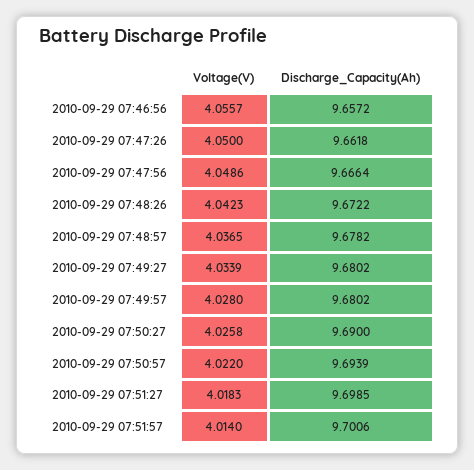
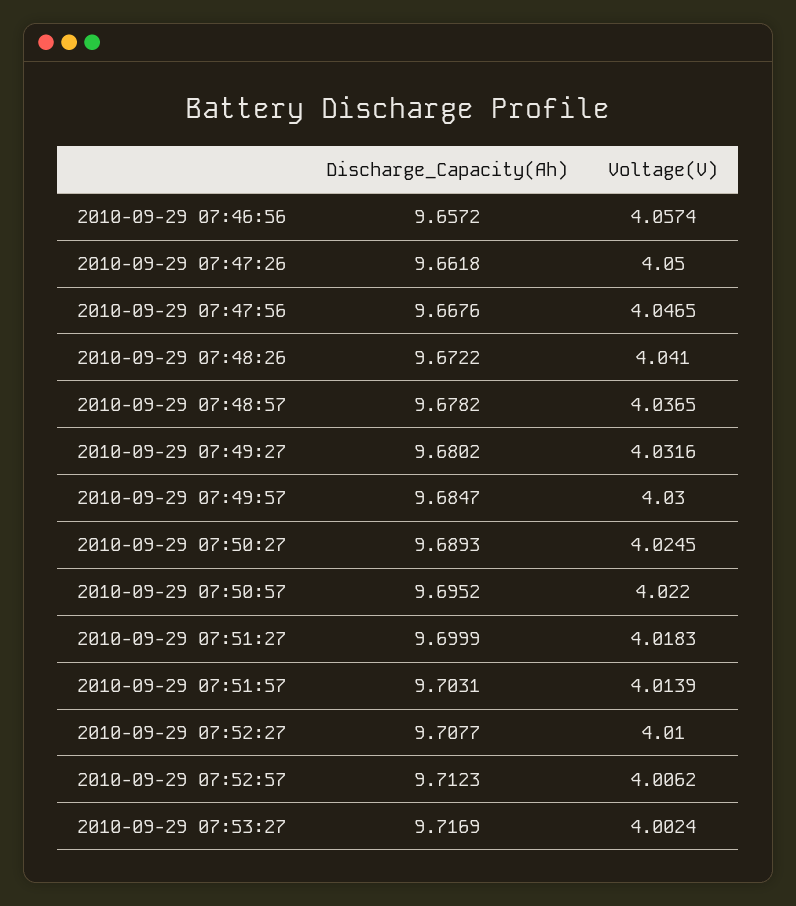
Voltage(V), 2010-09-29 07:46:56: 4.0557 -> 4.0574
Voltage(V), 2010-09-29 07:47:56: 4.0486 -> 4.0465
Discharge_Capacity(Ah), 2010-09-29 07:47:56: 9.6664 -> 9.6676
Voltage(V), 2010-09-29 07:48:26: 4.0423 -> 4.041
Voltage(V), 2010-09-29 07:49:27: 4.0339 -> 4.0316
Voltage(V), 2010-09-29 07:49:57: 4.028 -> 4.03
Discharge_Capacity(Ah), 2010-09-29 07:49:57: 9.6802 -> 9.6847
Voltage(V), 2010-09-29 07:50:27: 4.0258 -> 4.0245
Discharge_Capacity(Ah), 2010-09-29 07:50:27: 9.69 -> 9.6893
Discharge_Capacity(Ah), 2010-09-29 07:50:57: 9.6939 -> 9.6952
Discharge_Capacity(Ah), 2010-09-29 07:51:27: 9.6985 -> 9.6999
Voltage(V), 2010-09-29 07:51:57: 4.014 -> 4.0139
Discharge_Capacity(Ah), 2010-09-29 07:51:57: 9.7006 -> 9.7031
Discharge_Capacity(Ah), 2010-09-29 07:52:27: none -> 9.7077
Voltage(V), 2010-09-29 07:52:27: none -> 4.01
Discharge_Capacity(Ah), 2010-09-29 07:52:57: none -> 9.7123
Voltage(V), 2010-09-29 07:52:57: none -> 4.0062
Discharge_Capacity(Ah), 2010-09-29 07:53:27: none -> 9.7169
Voltage(V), 2010-09-29 07:53:27: none -> 4.0024

